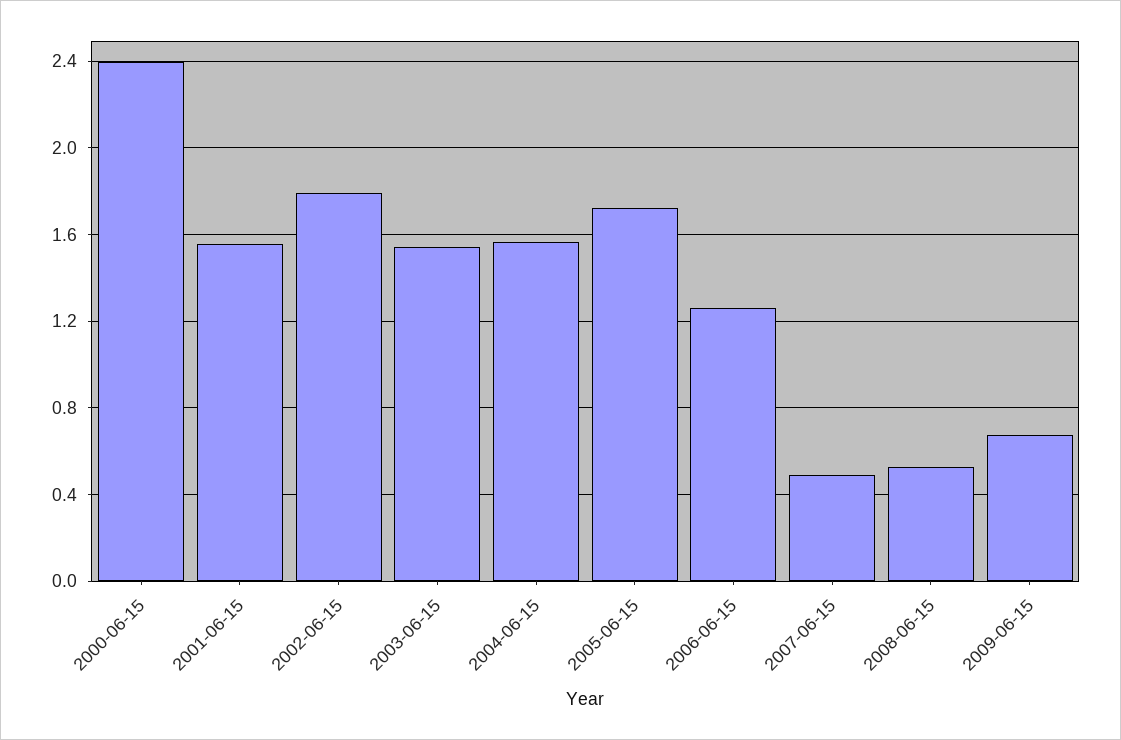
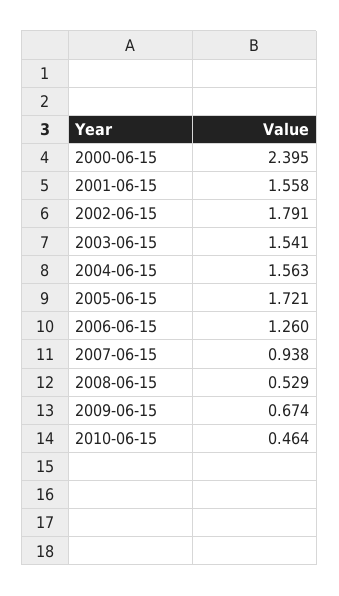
2007-06-15: 0.5 -> 0.938
2010-06-15: none -> 0.464

